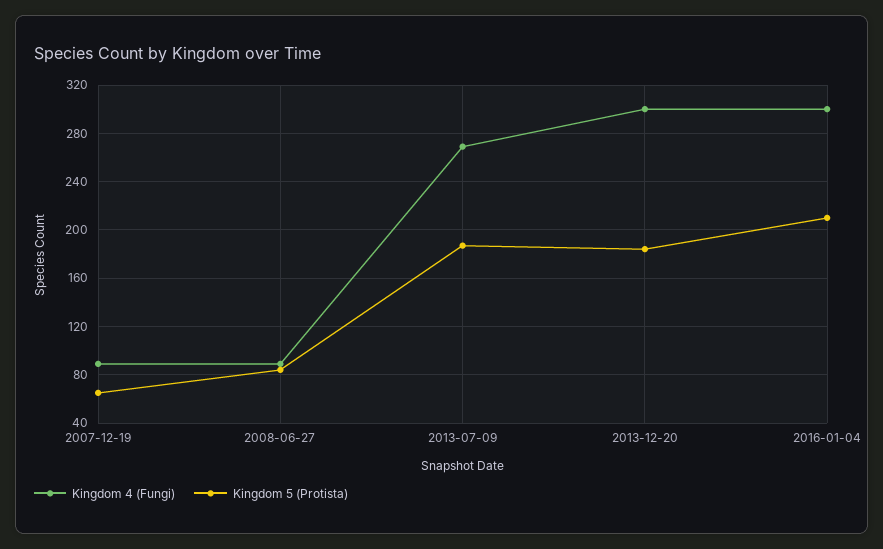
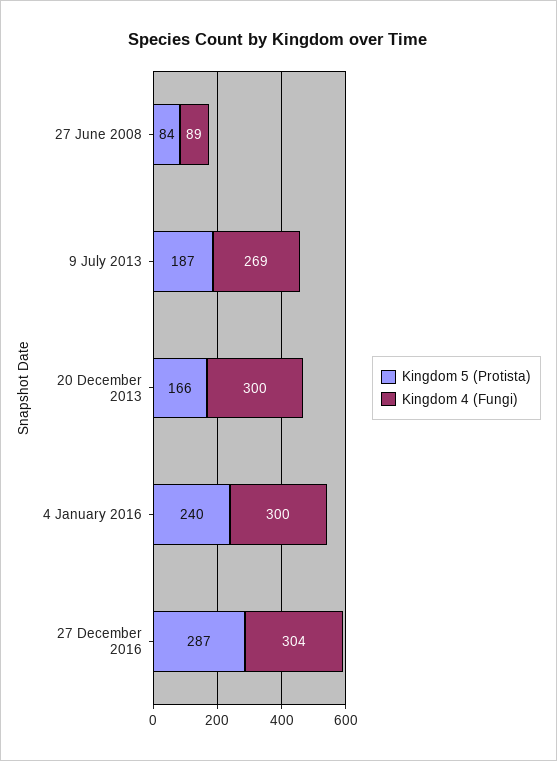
Kingdom 4 (Fungi), 2007-12-19: 90 -> none
Kingdom 5 (Protista), 2007-12-19: 65 -> none
Kingdom 5 (Protista), 2013-12-20: 185 -> 166
Kingdom 5 (Protista), 2016-01-04: 210 -> 240
Kingdom 5 (Protista), 27 December 2016: none -> 287
Kingdom 4 (Fungi), 27 December 2016: none -> 304

